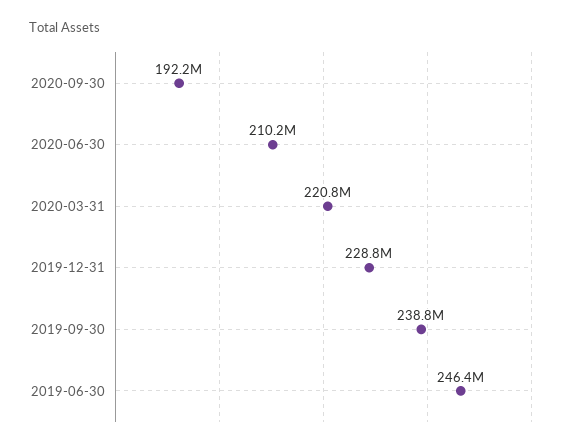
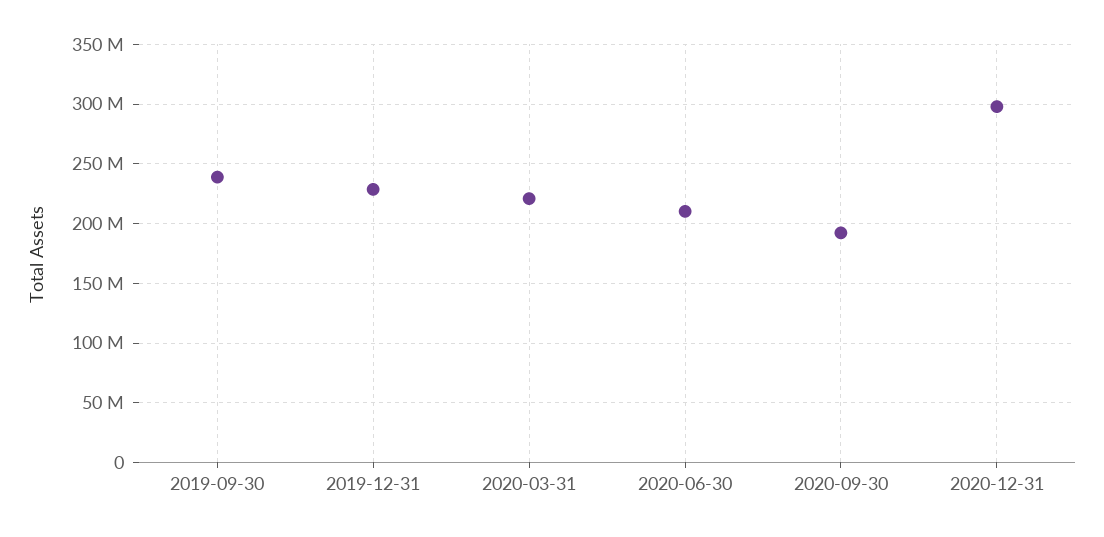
2019-06-30: 246400000 -> none
2020-12-31: none -> 300000000

